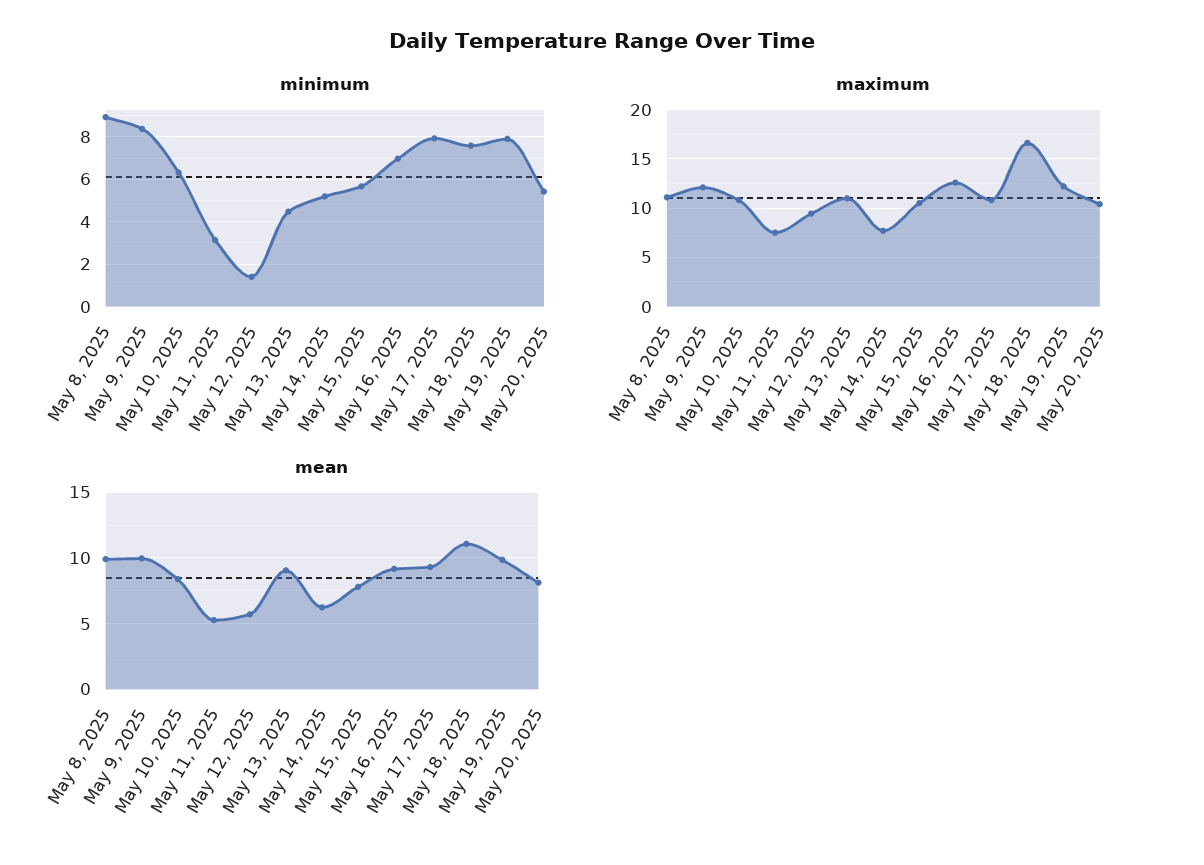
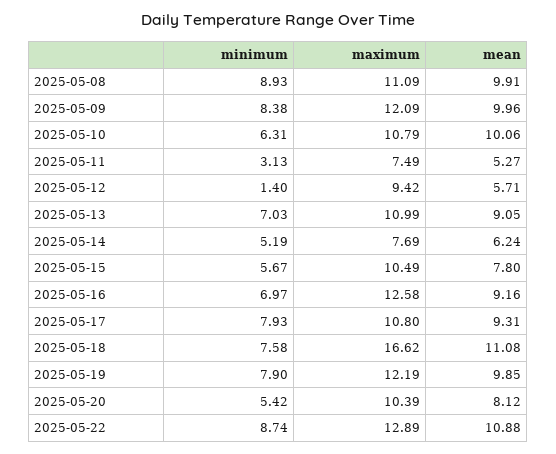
minimum, May 13, 2025: 4.5 -> 7.03
mean, May 10, 2025: 8.5 -> 10.06
minimum, 2025-05-22: none -> 8.74
maximum, 2025-05-22: none -> 12.89
mean, 2025-05-22: none -> 10.88

